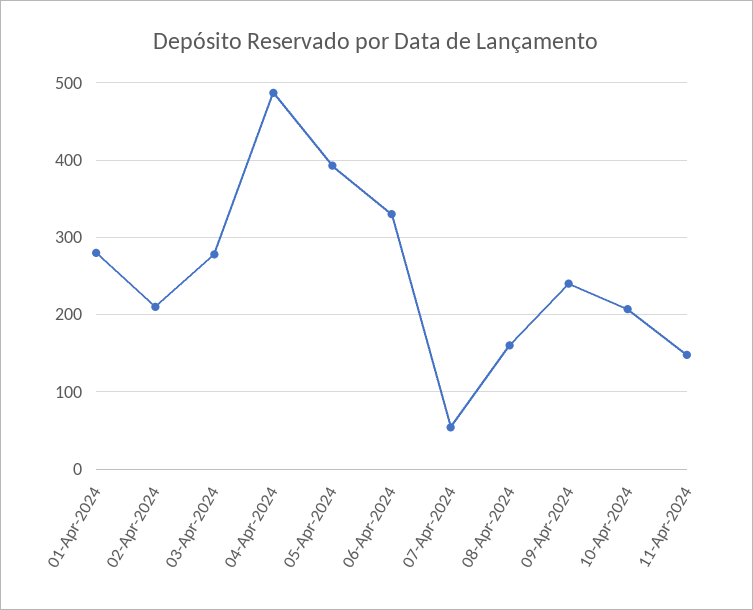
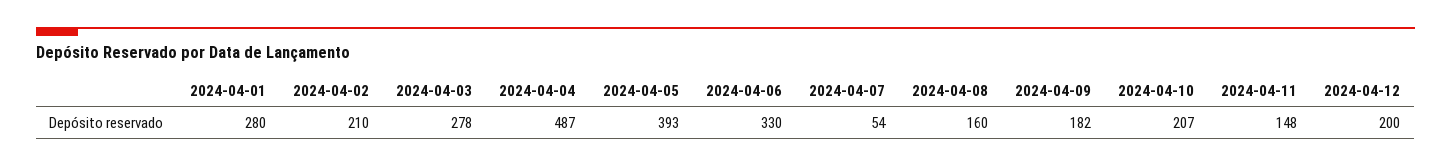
09-Apr-2024: 240 -> 182
2024-04-12: none -> 200

